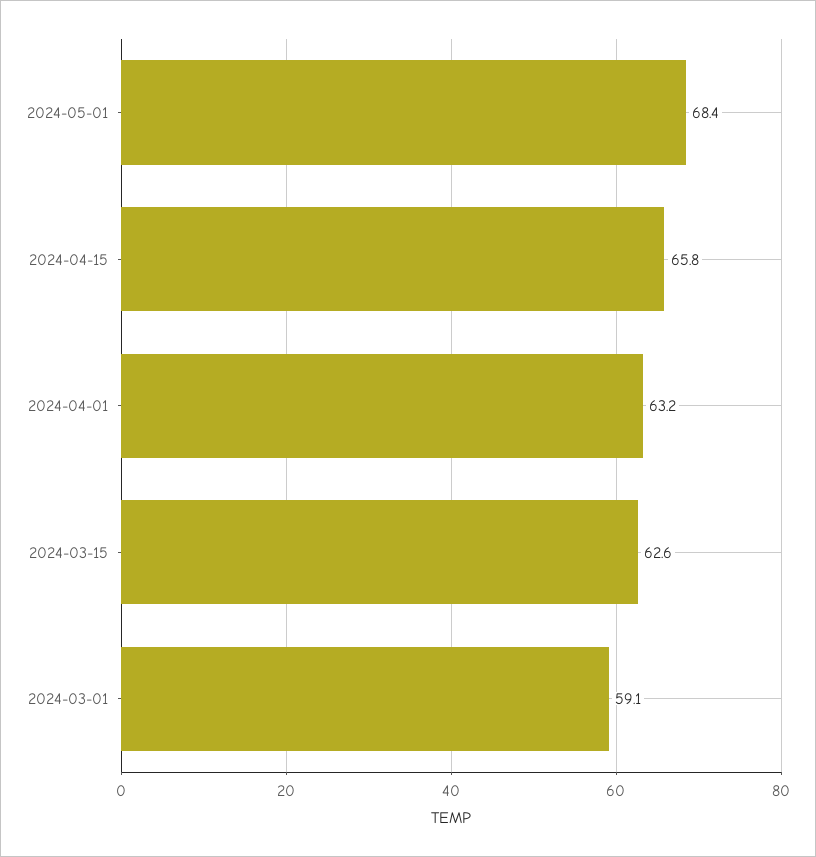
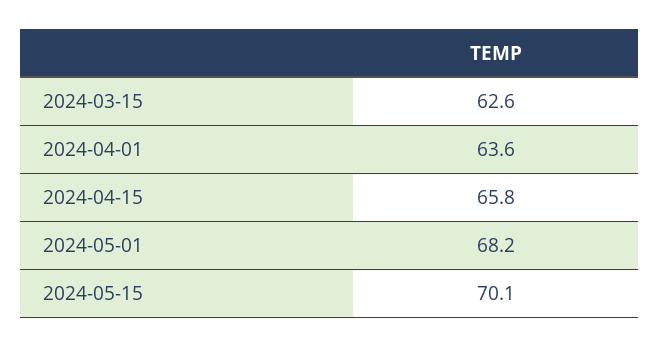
2024-05-01: 68.4 -> 68.2
2024-04-01: 63.2 -> 63.6
2024-03-01: 59.1 -> none
2024-05-15: none -> 70.1

